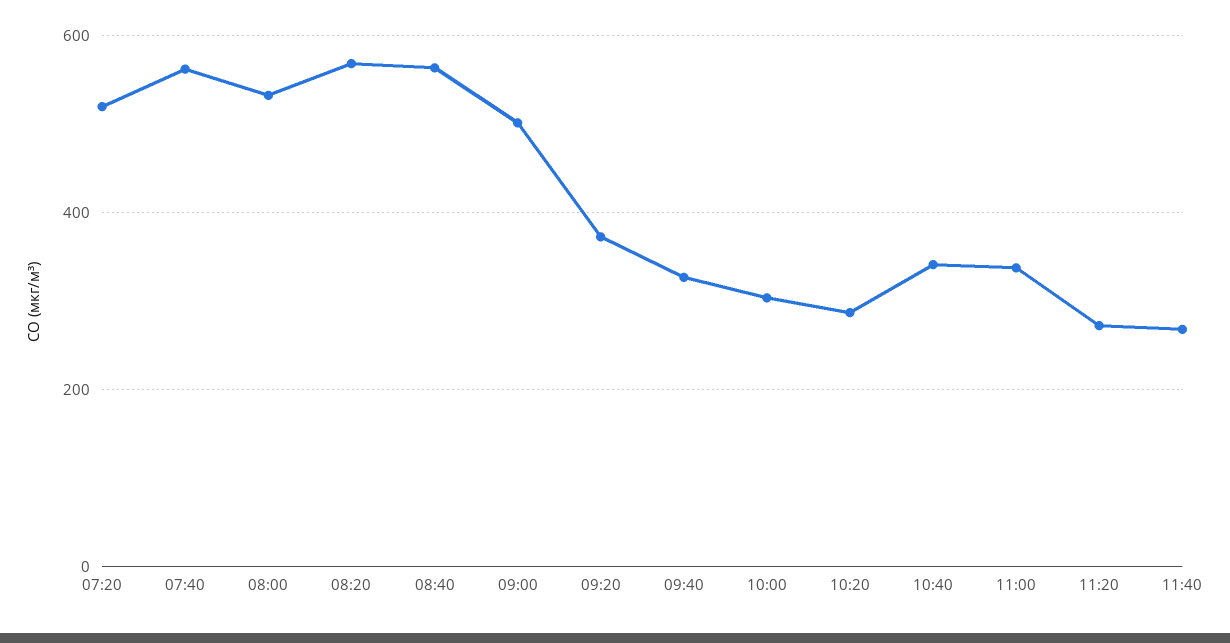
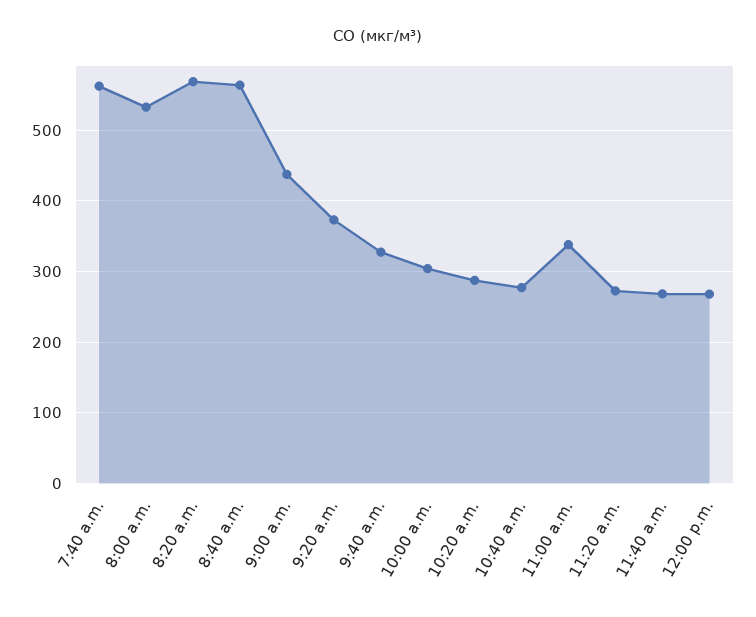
07:20: 520 -> none
09:00: 500 -> 440
10:40: 340 -> 280
12:00 p.m.: none -> 270

